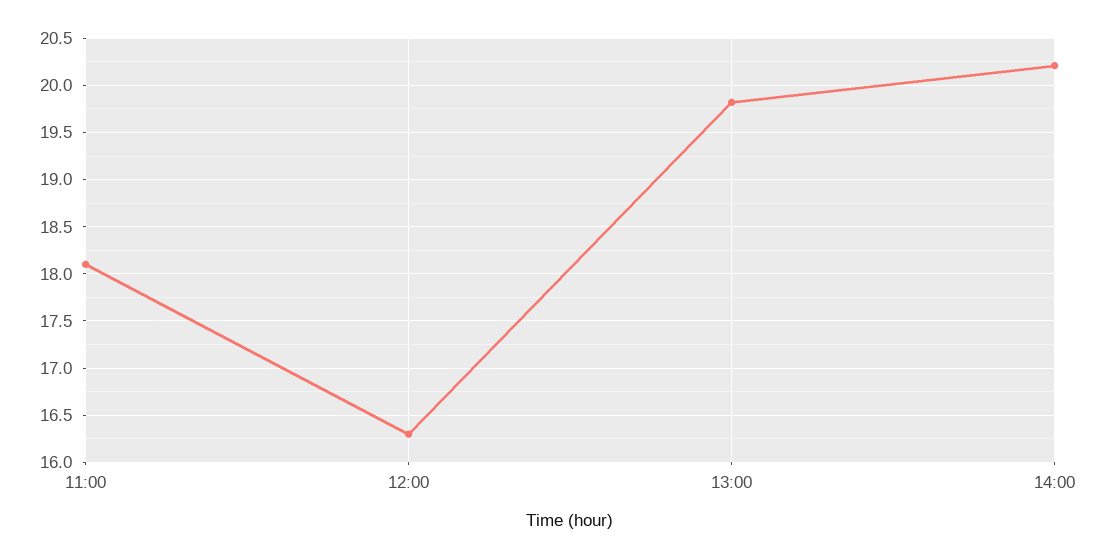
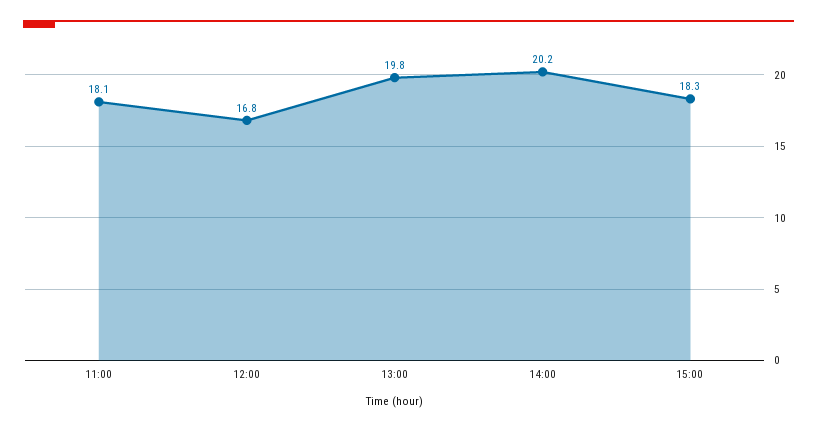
12:00: 16.3 -> 16.8
15:00: none -> 18.3

